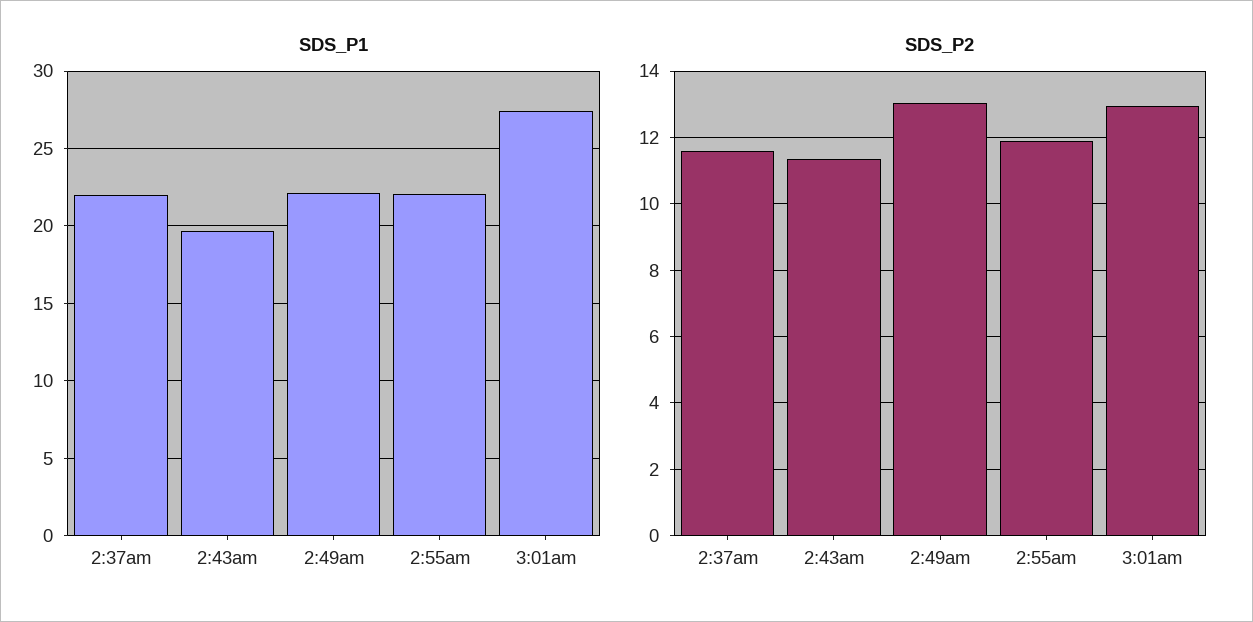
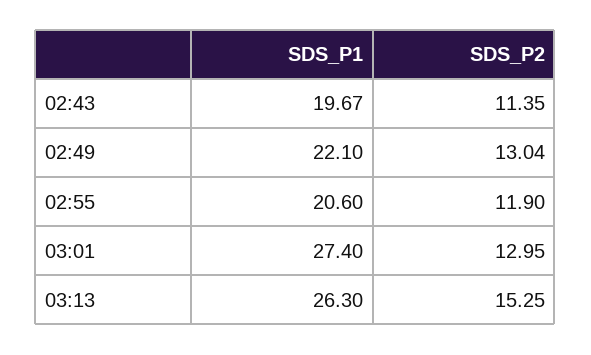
SDS_P1, 2:37am: 22 -> none
SDS_P1, 2:55am: 22 -> 20.6
SDS_P2, 2:37am: 11.6 -> none
SDS_P1, 03:13: none -> 26.3
SDS_P2, 03:13: none -> 15.25

